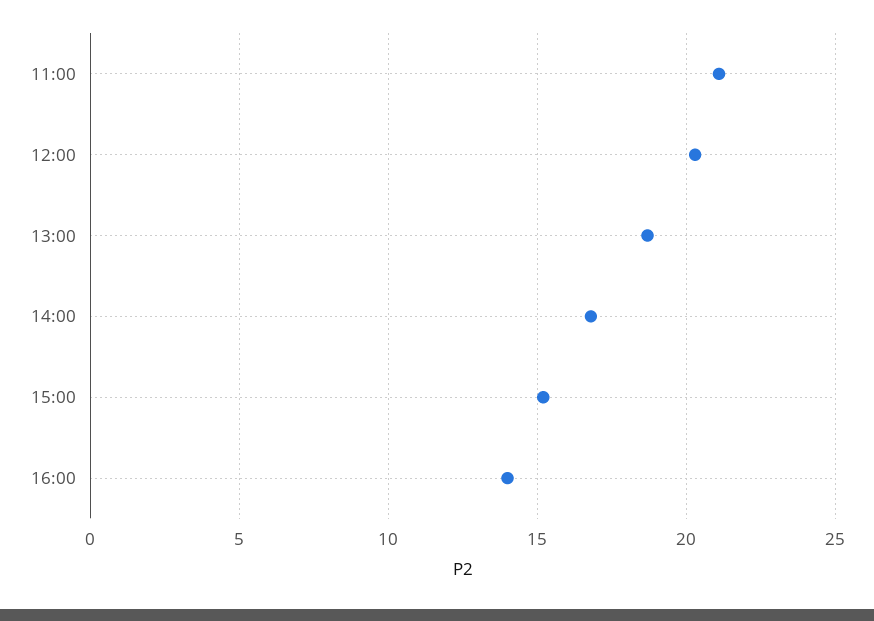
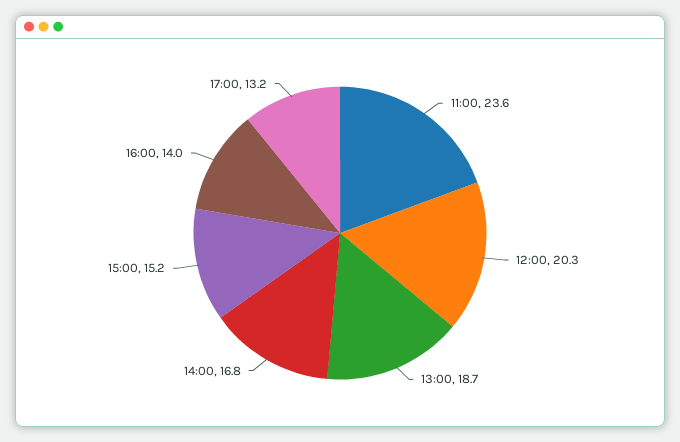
11:00: 21 -> 23.6
17:00: none -> 13.2

